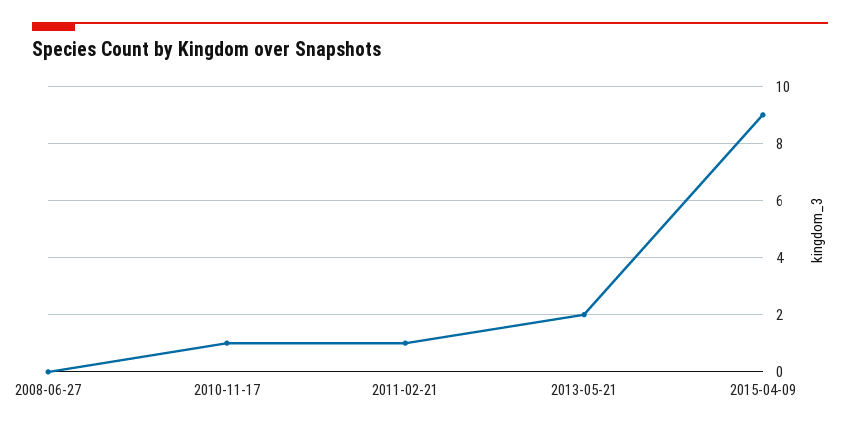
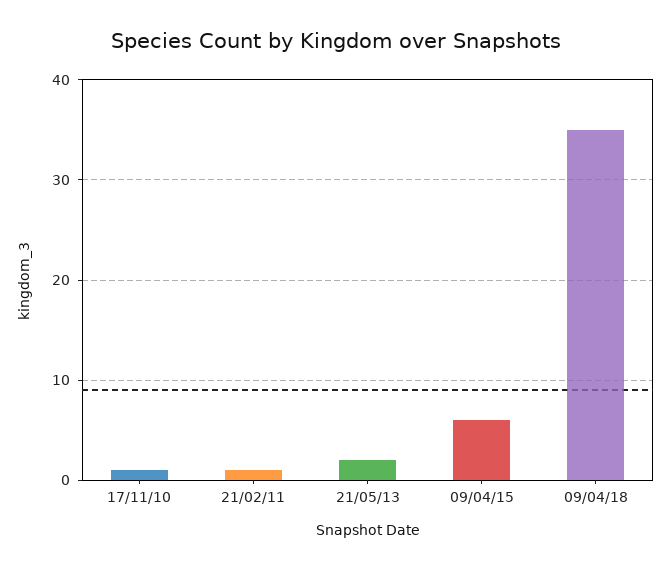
2008-06-27: 0 -> none
2015-04-09: 9 -> 6
09/04/18: none -> 35

